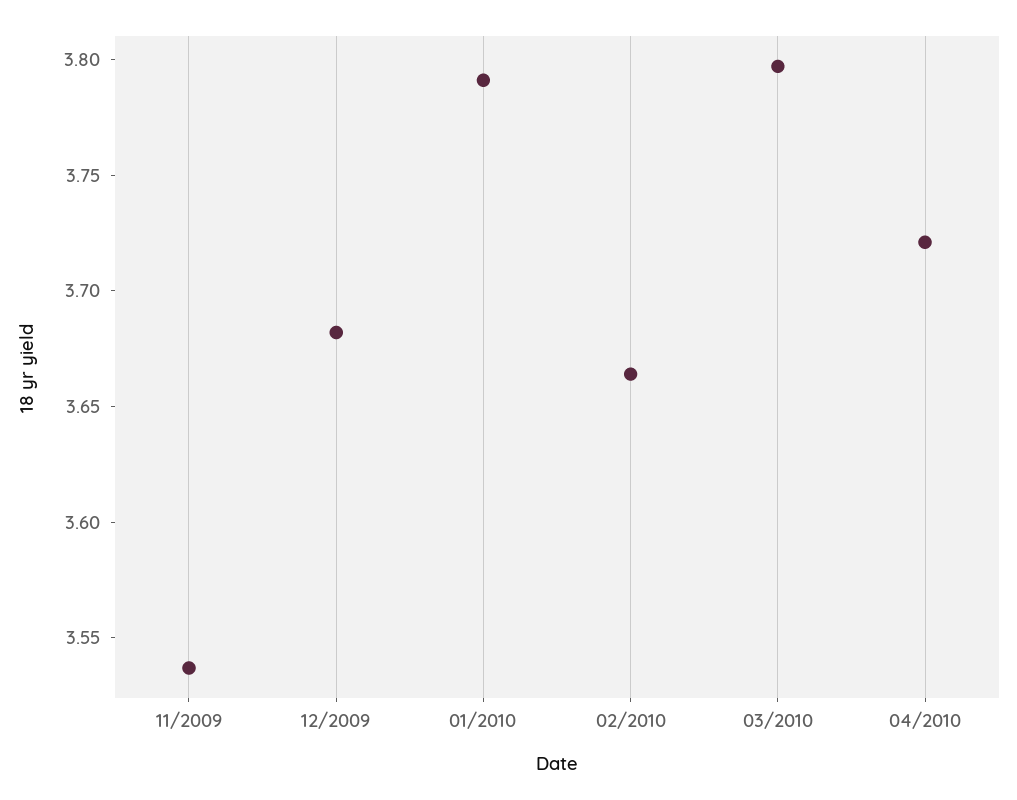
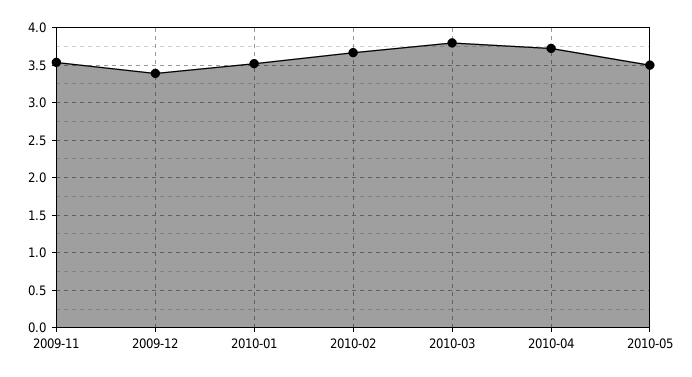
12/2009: 3.68 -> 3.4
01/2010: 3.79 -> 3.5
2010-05: none -> 3.5

